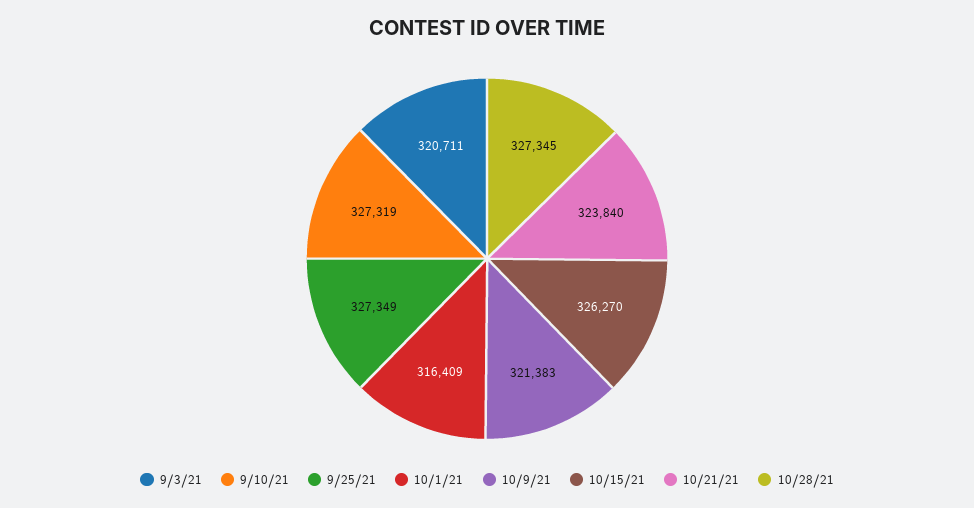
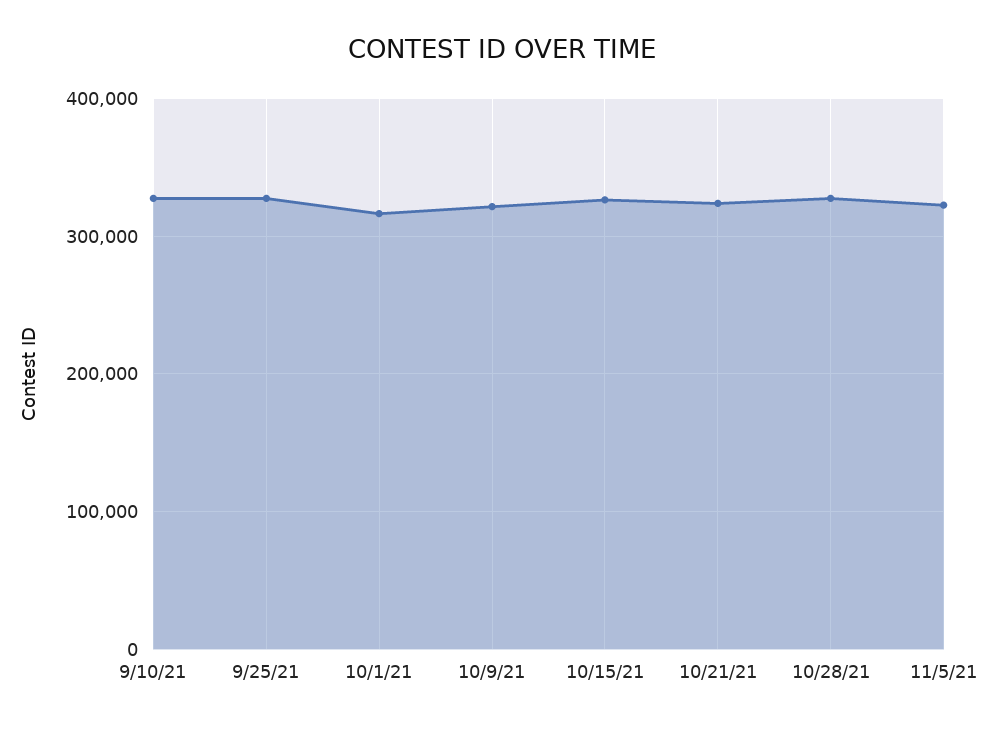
9/3/21: 320711 -> none
11/5/21: none -> 320000

